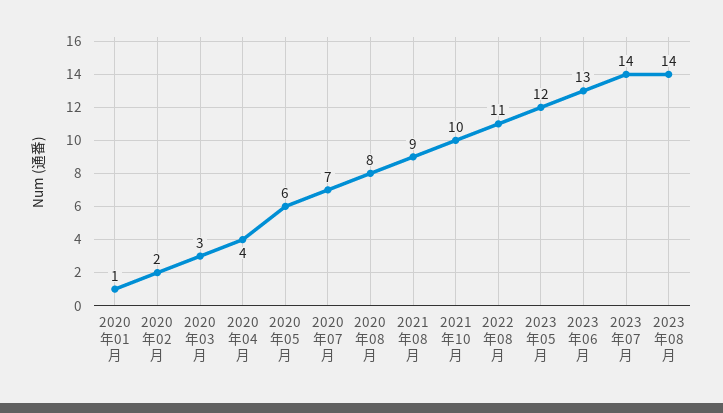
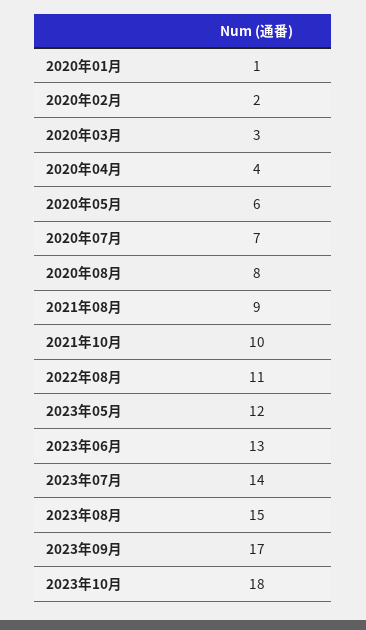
2023年08月: 14 -> 15
2023年09月: none -> 17
2023年10月: none -> 18

